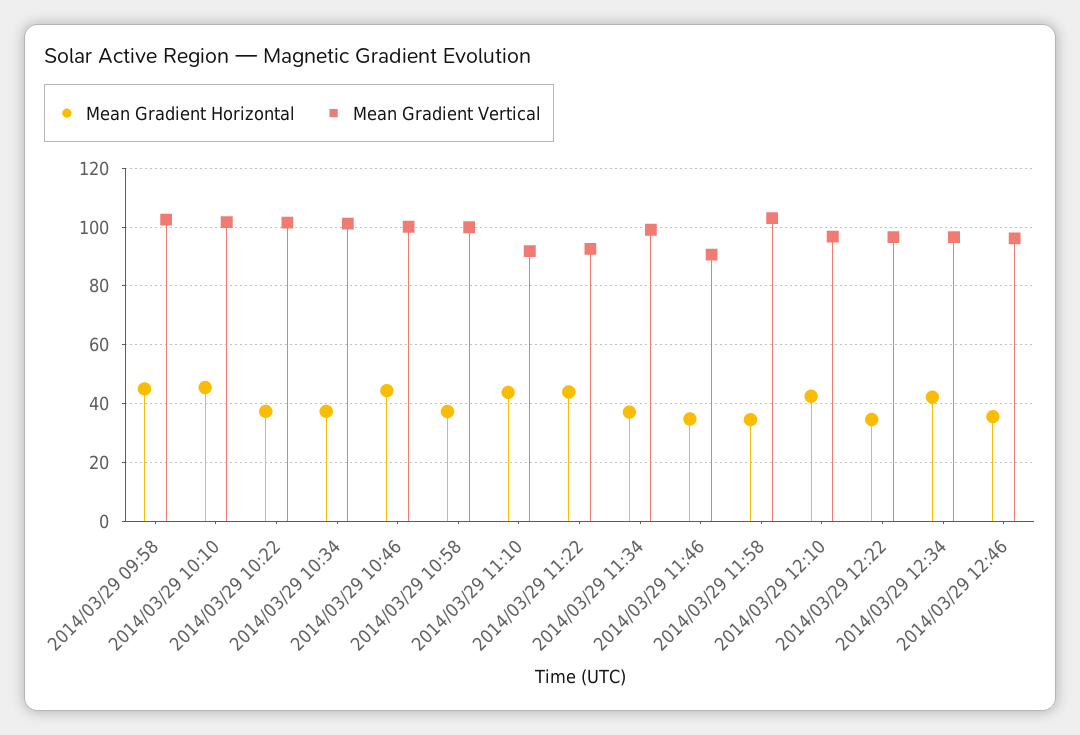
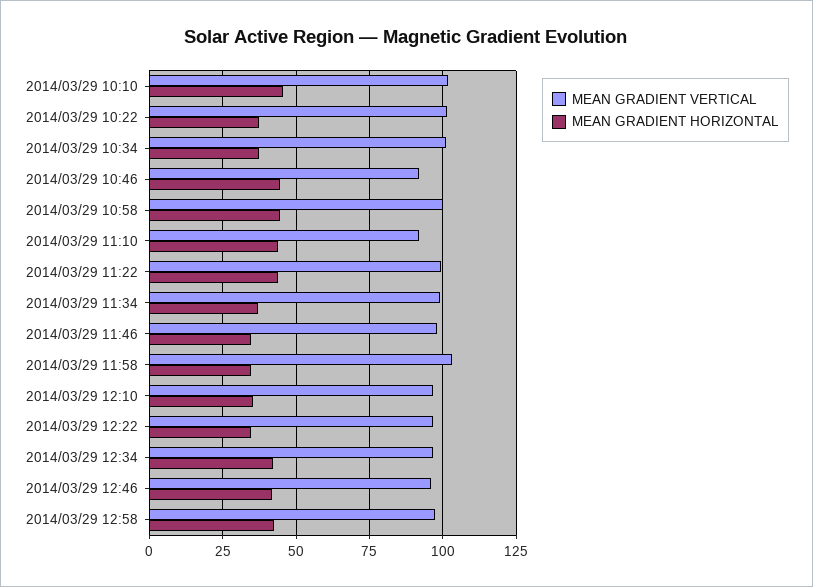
Mean Gradient Horizontal, 2014/03/29 09:58: 45 -> none
Mean Gradient Vertical, 2014/03/29 09:58: 102.5 -> none
Mean Gradient Vertical, 2014/03/29 10:46: 100 -> 92.5
Mean Gradient Horizontal, 2014/03/29 10:58: 37.5 -> 45
Mean Gradient Vertical, 2014/03/29 11:22: 92.5 -> 100
Mean Gradient Vertical, 2014/03/29 11:46: 90 -> 97.5
Mean Gradient Horizontal, 2014/03/29 12:10: 42.5 -> 35
Mean Gradient Horizontal, 2014/03/29 12:46: 35 -> 42.5
Mean Gradient Vertical, 2014/03/29 12:58: none -> 97.5
Mean Gradient Horizontal, 2014/03/29 12:58: none -> 42.5

